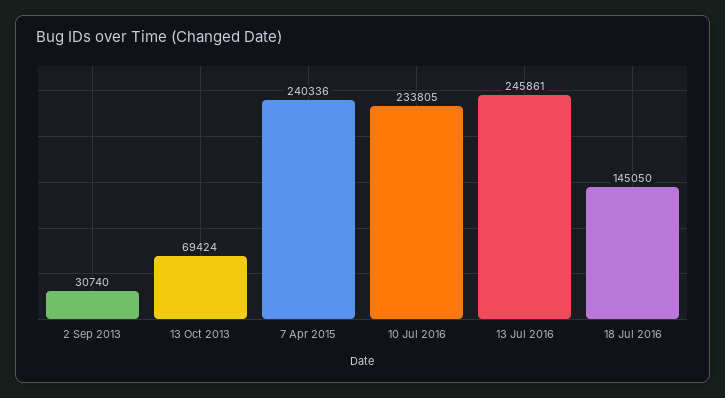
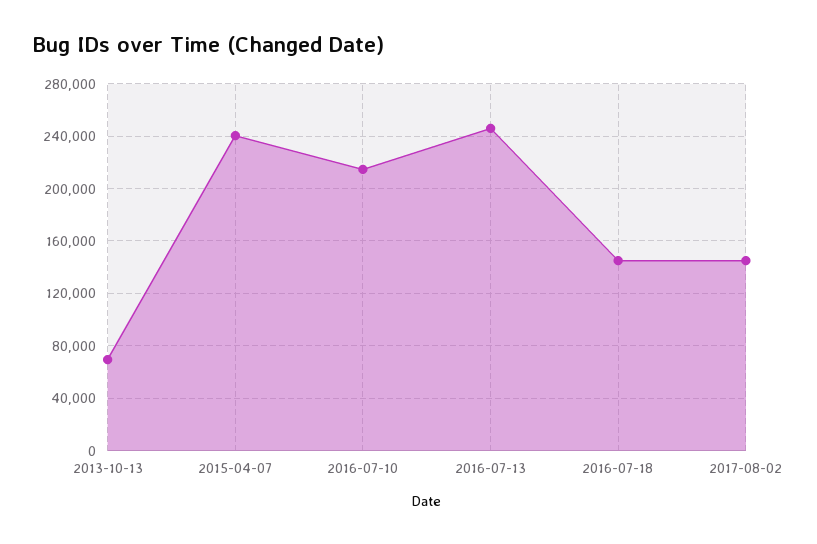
2 Sep 2013: 30740 -> none
10 Jul 2016: 233805 -> 215000
2017-08-02: none -> 145000

